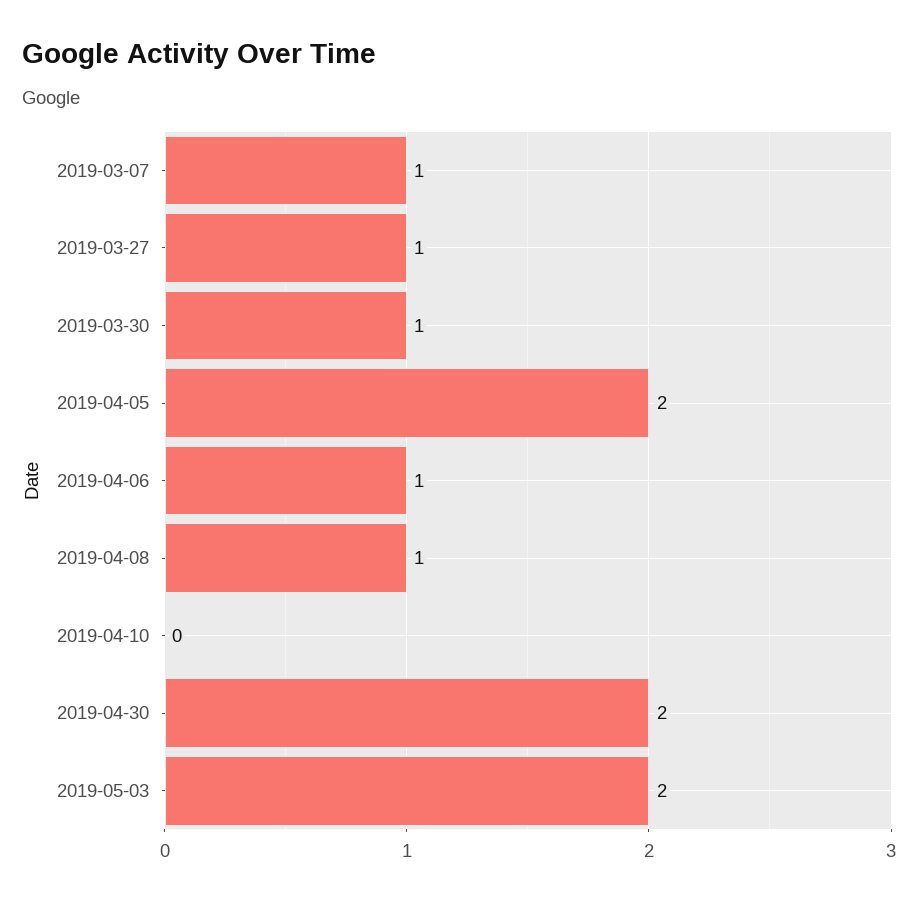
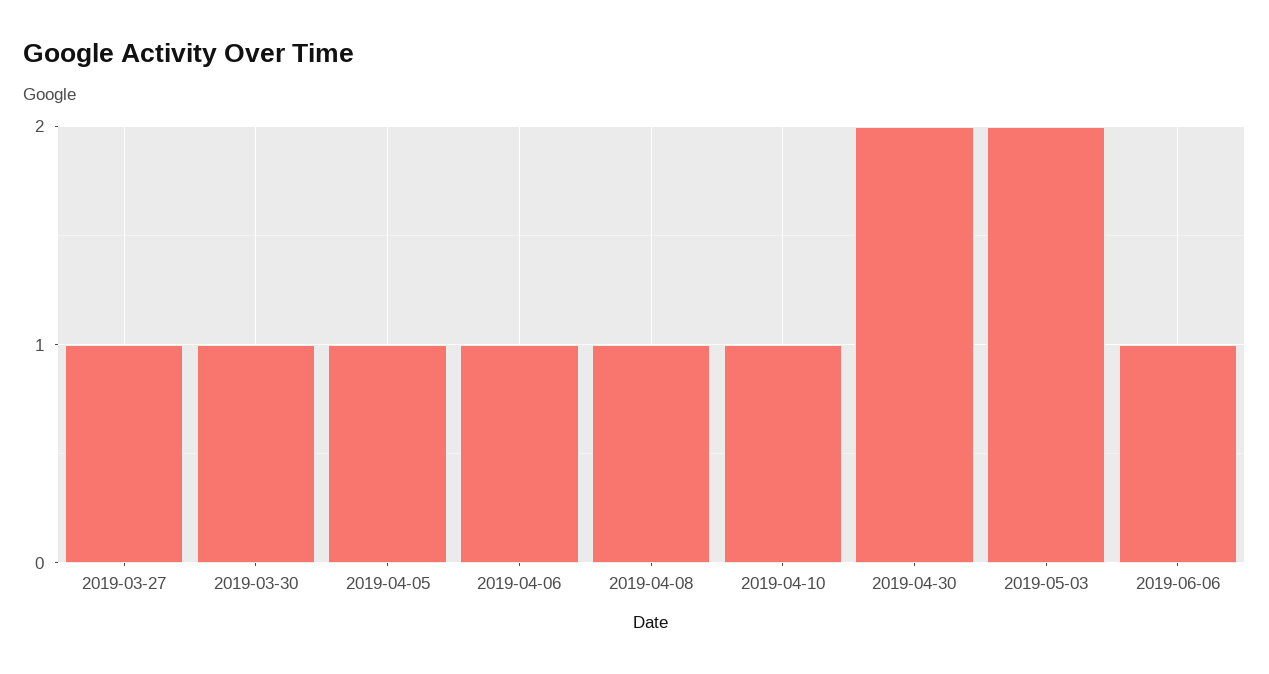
2019-03-07: 1 -> none
2019-04-05: 2 -> 1
2019-04-10: 0 -> 1
2019-06-06: none -> 1

